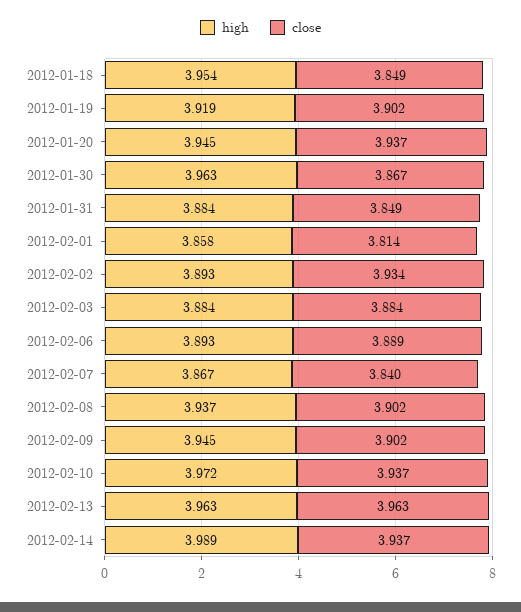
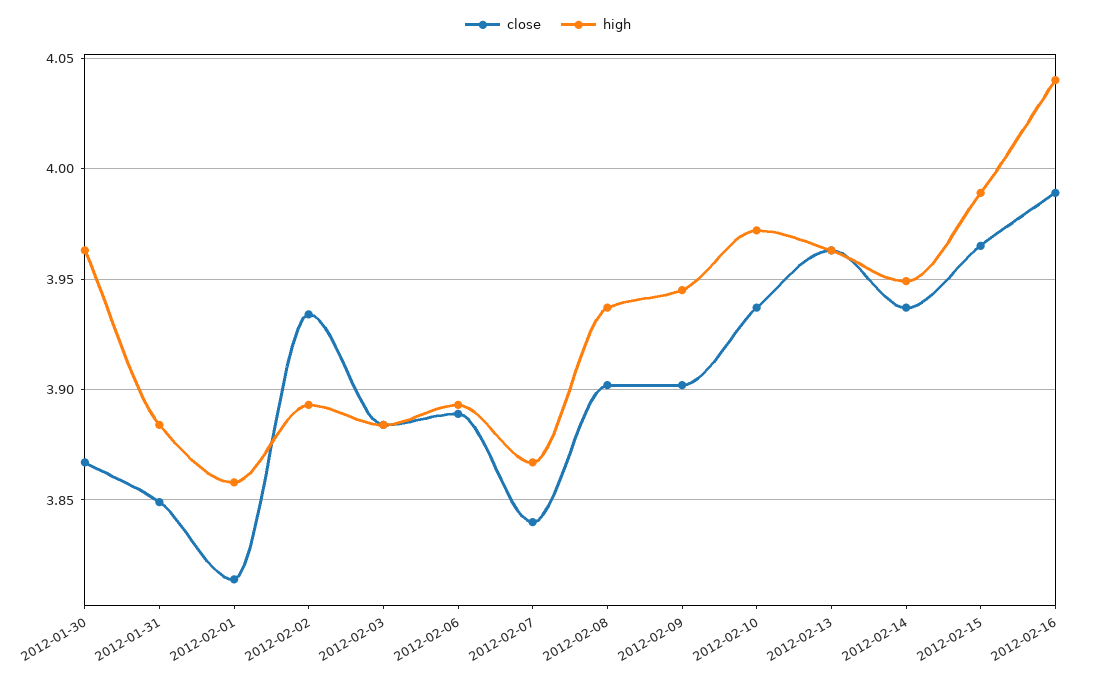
high, 2012-01-18: 3.954 -> none
close, 2012-01-18: 3.849 -> none
high, 2012-01-19: 3.919 -> none
close, 2012-01-19: 3.902 -> none
high, 2012-01-20: 3.945 -> none
close, 2012-01-20: 3.937 -> none
high, 2012-02-14: 3.989 -> 3.95
close, 2012-02-15: none -> 3.965
high, 2012-02-15: none -> 3.99
close, 2012-02-16: none -> 3.99
high, 2012-02-16: none -> 4.04

